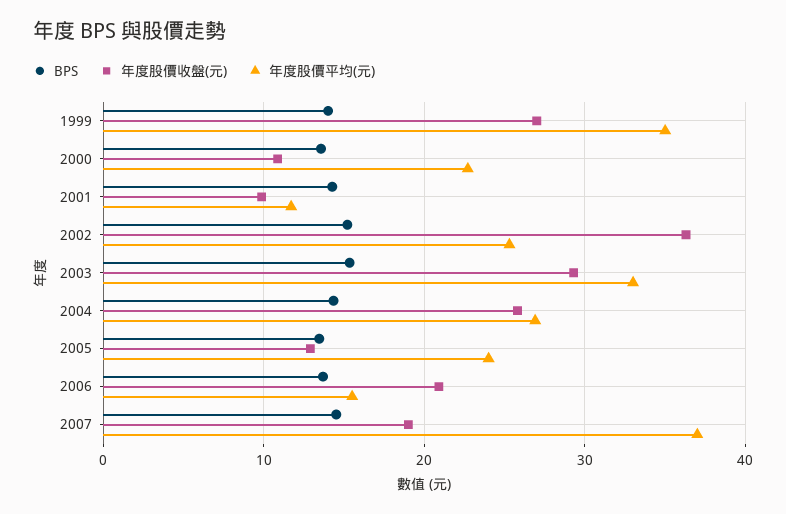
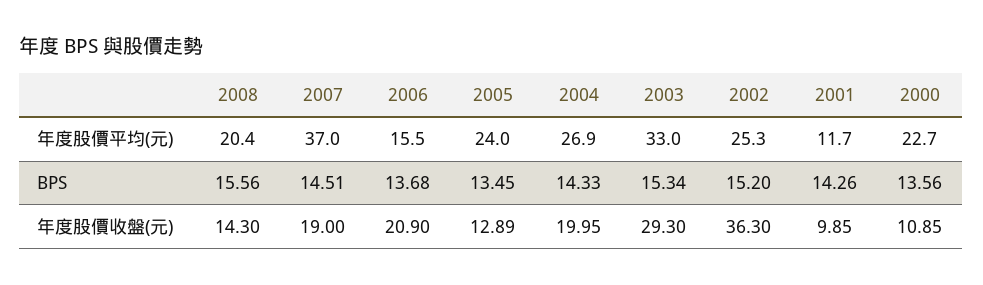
BPS, 1999: 14 -> none
年度股價收盤(元), 1999: 27 -> none
年度股價平均(元), 1999: 35 -> none
年度股價收盤(元), 2004: 26 -> 19.95
年度股價平均(元), 2008: none -> 20.4
BPS, 2008: none -> 15.56
年度股價收盤(元), 2008: none -> 14.3

